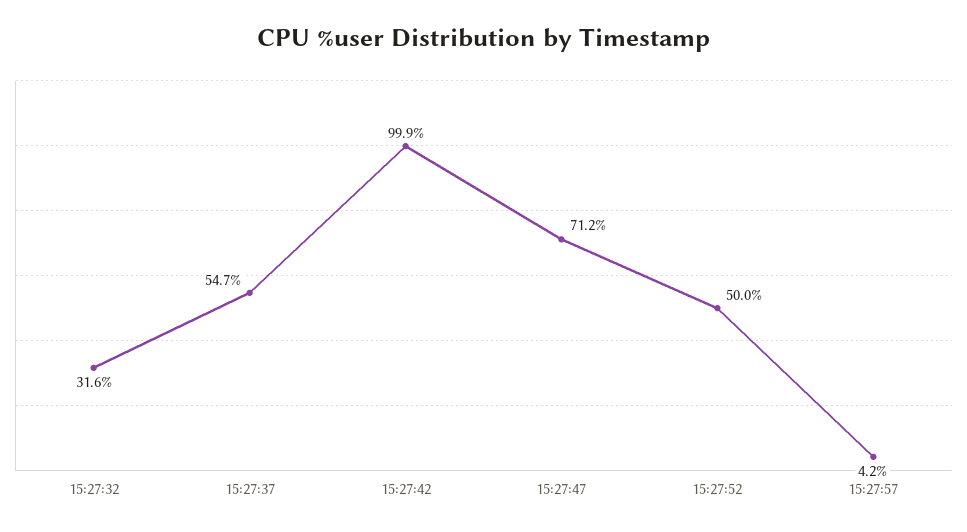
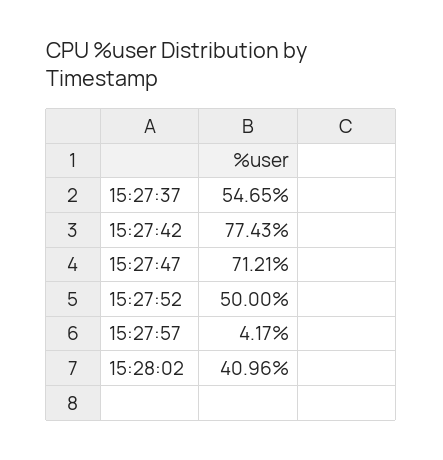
15:27:32: 31.6 -> none
15:27:42: 99.9 -> 77.43
15:28:02: none -> 40.96

